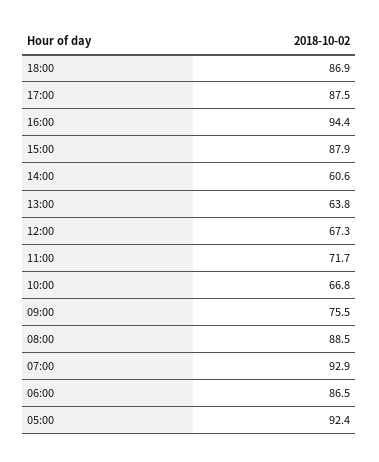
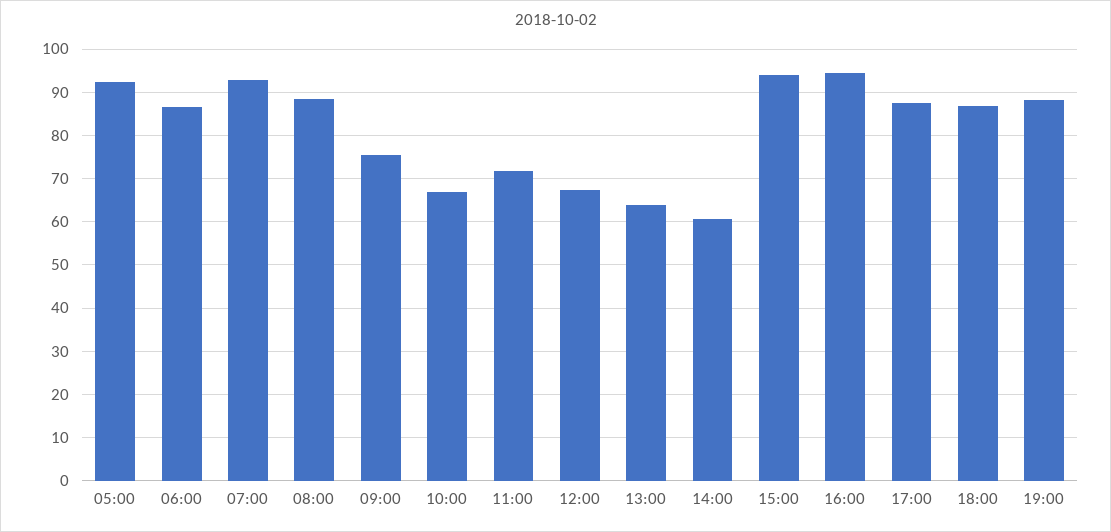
15:00: 87.9 -> 94
19:00: none -> 88

